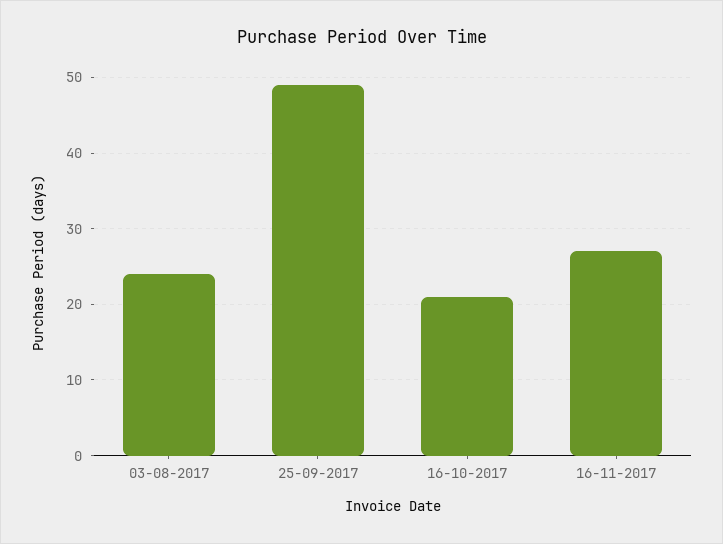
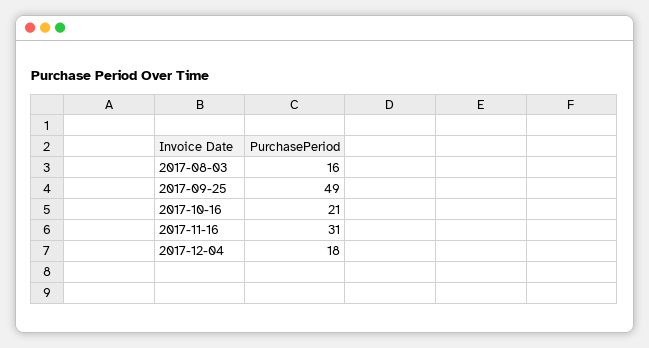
03-08-2017: 24 -> 16
16-11-2017: 27 -> 31
2017-12-04: none -> 18

